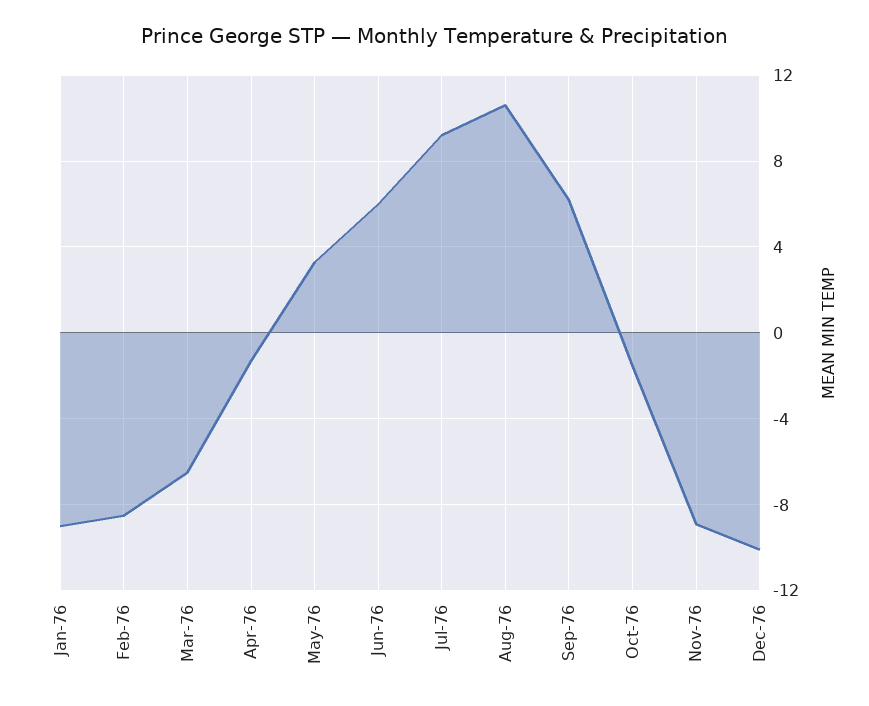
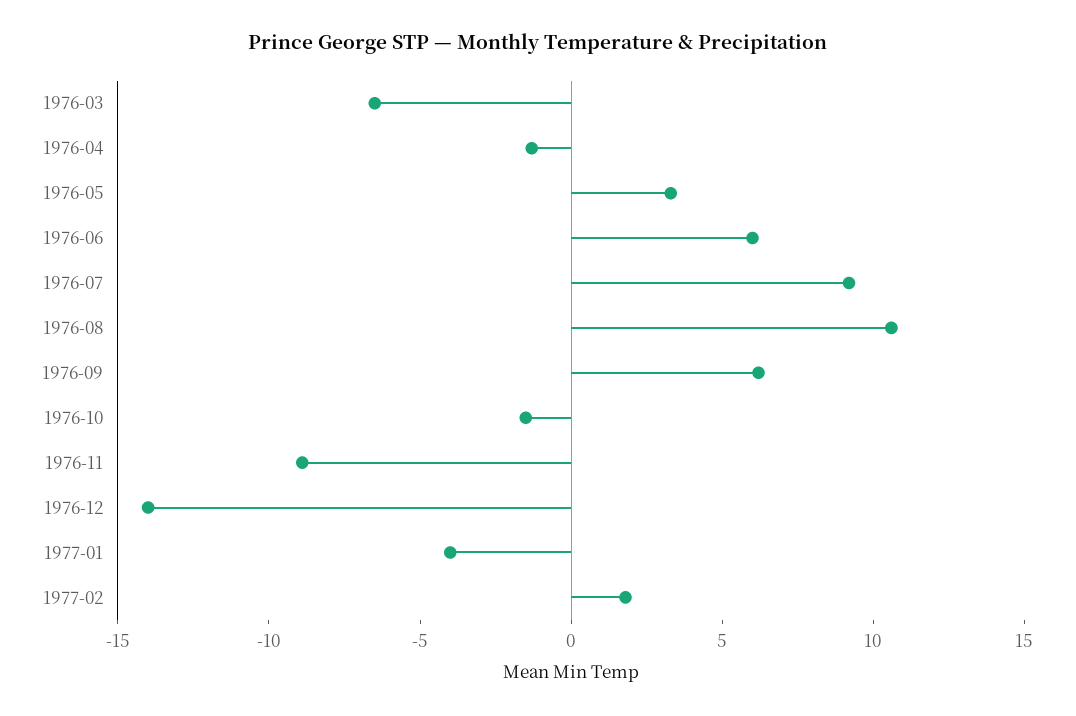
Jan-76: -9 -> none
Feb-76: -8.5 -> none
Dec-76: -10 -> -14
1977-01: none -> -4
1977-02: none -> 2

